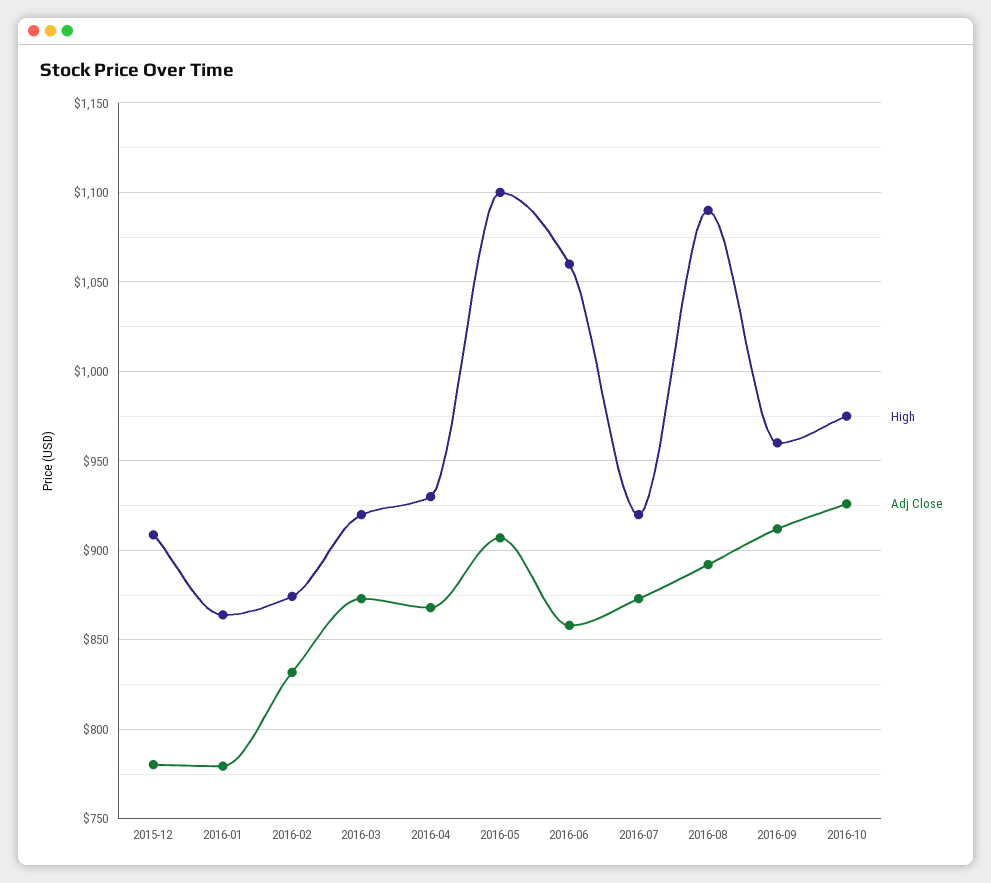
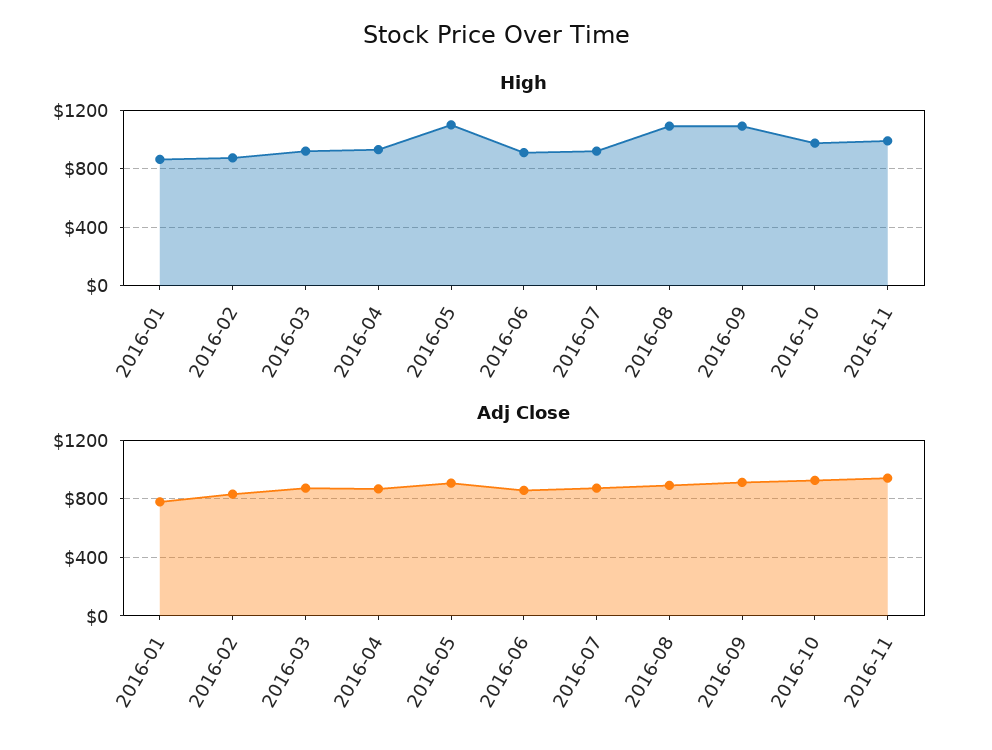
High, 2015-12: 910 -> none
Adj Close, 2015-12: 780 -> none
High, 2016-06: 1060 -> 900
High, 2016-09: 960 -> 1100
High, 2016-11: none -> 1000
Adj Close, 2016-11: none -> 950

